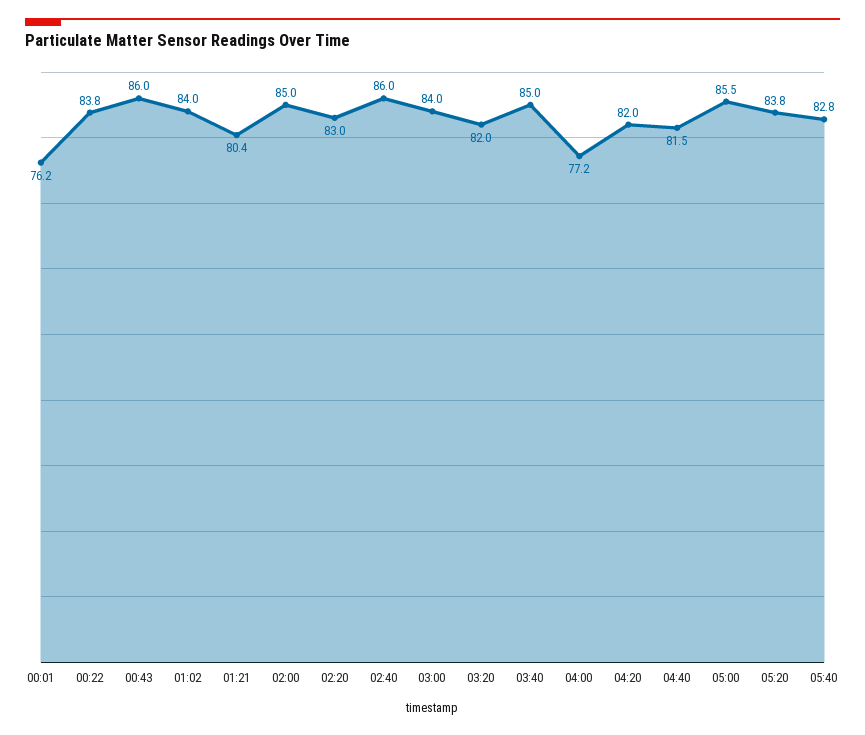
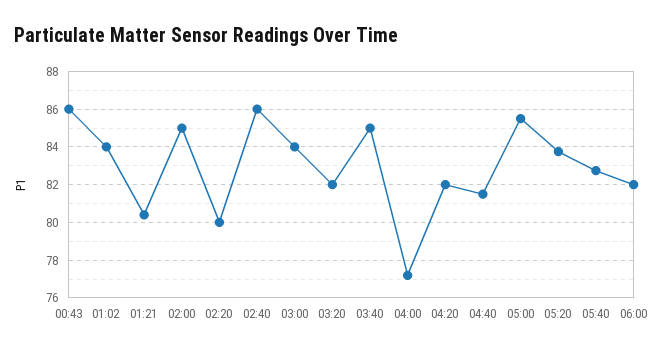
00:01: 76.2 -> none
00:22: 83.8 -> none
02:20: 83 -> 80
06:00: none -> 82

